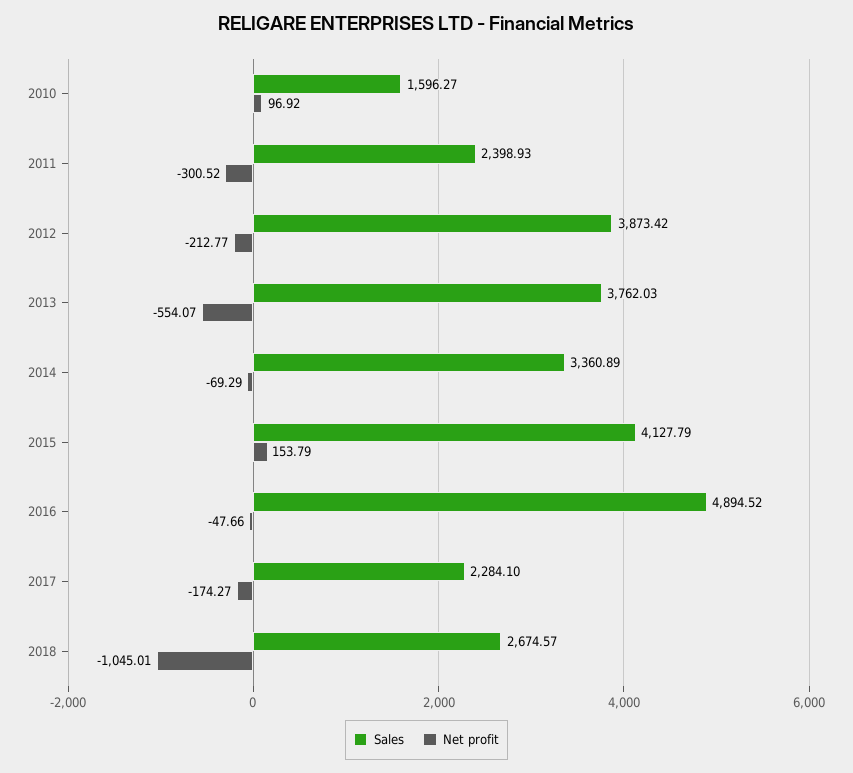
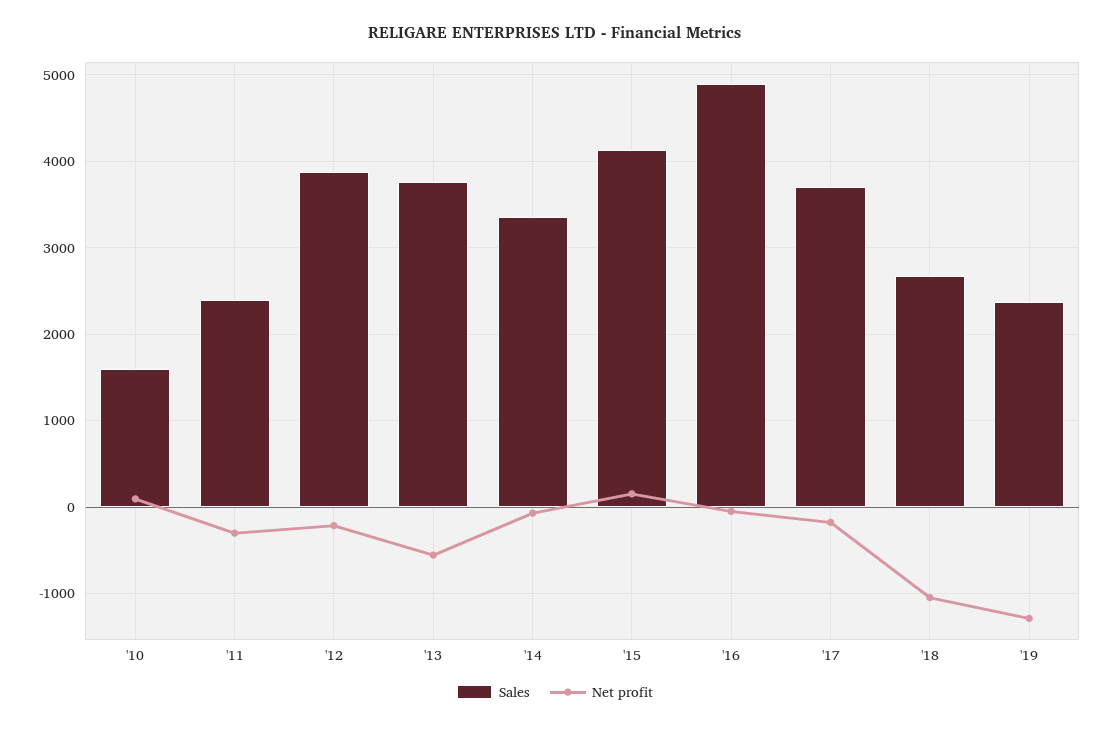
Sales, 2017: 2284.1 -> 3700
Sales, '19: none -> 2400
Net profit, '19: none -> -1300

